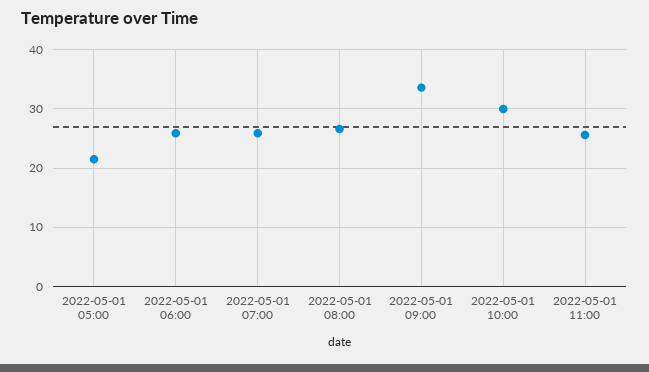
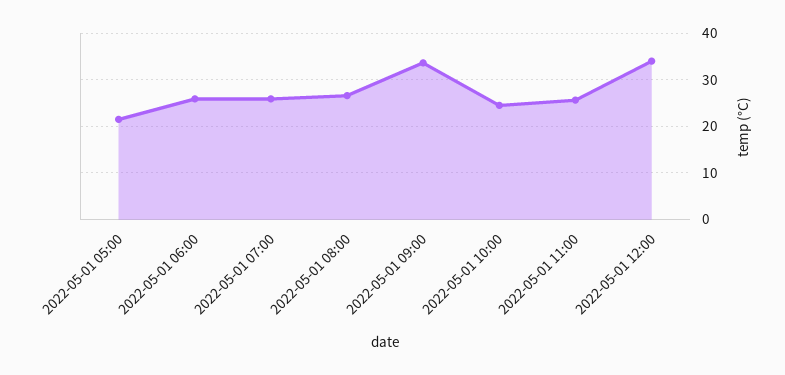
2022-05-01 10:00: 30 -> 24
2022-05-01 12:00: none -> 34

